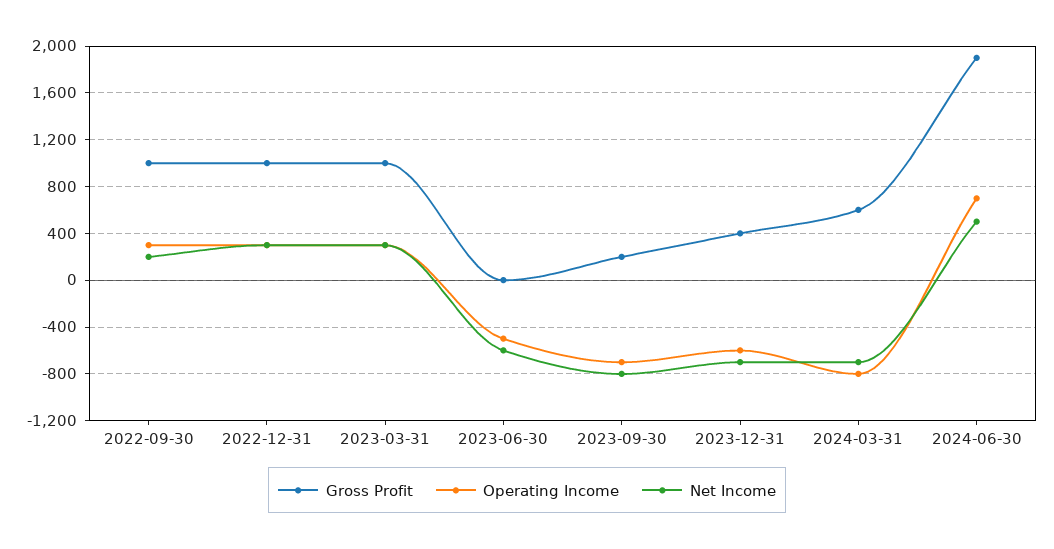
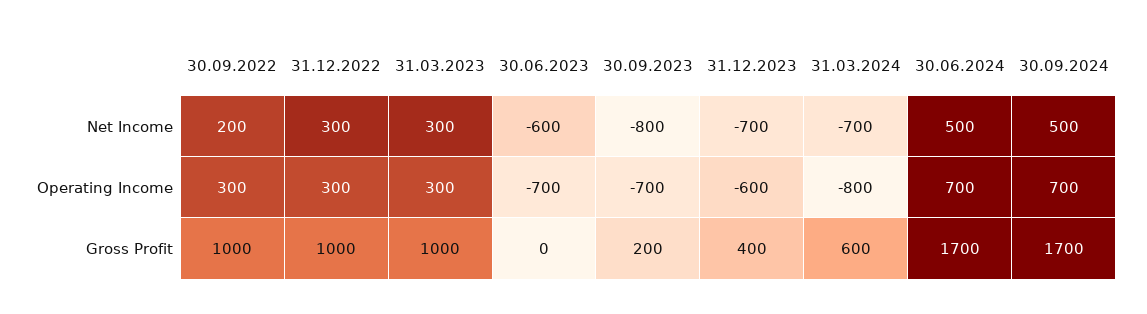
Operating Income, 2023-06-30: -500 -> -700
Gross Profit, 2024-06-30: 1900 -> 1700
Net Income, 30.09.2024: none -> 500
Operating Income, 30.09.2024: none -> 700
Gross Profit, 30.09.2024: none -> 1700

